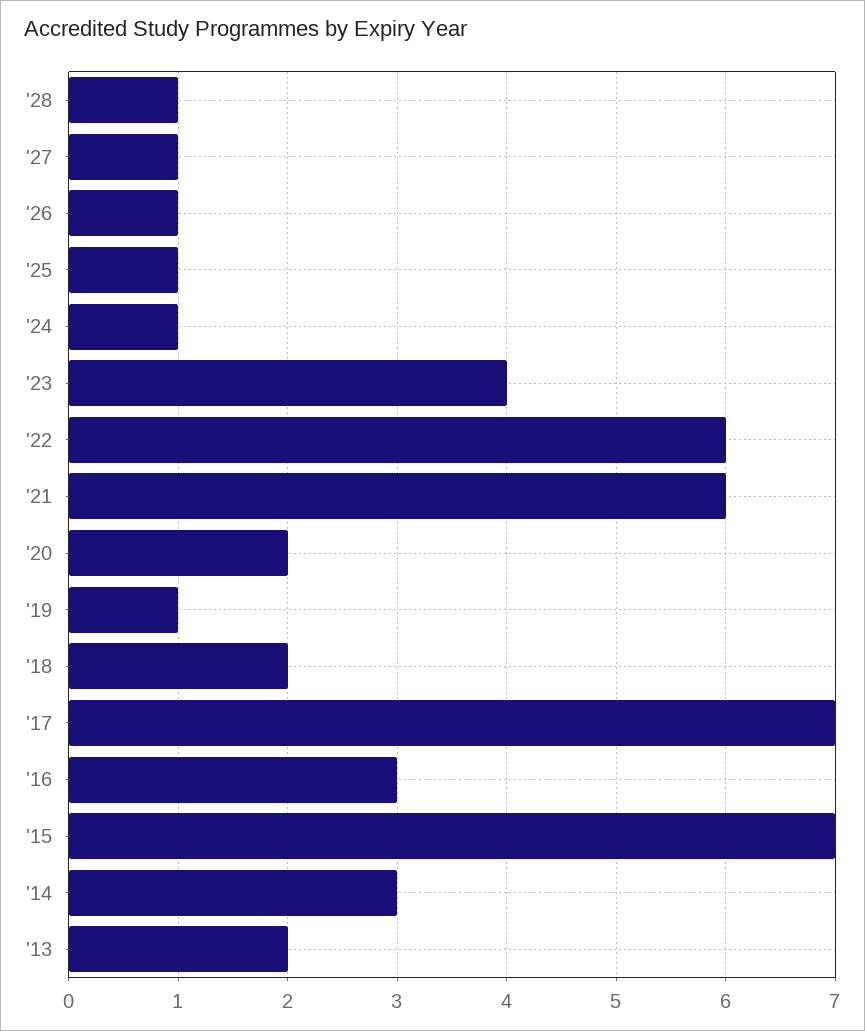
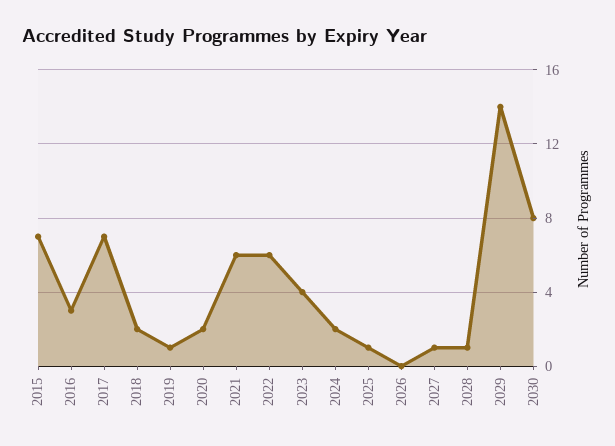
'26: 1 -> 0
'24: 1 -> 2
'14: 3 -> none
'13: 2 -> none
2029: none -> 14
2030: none -> 8

